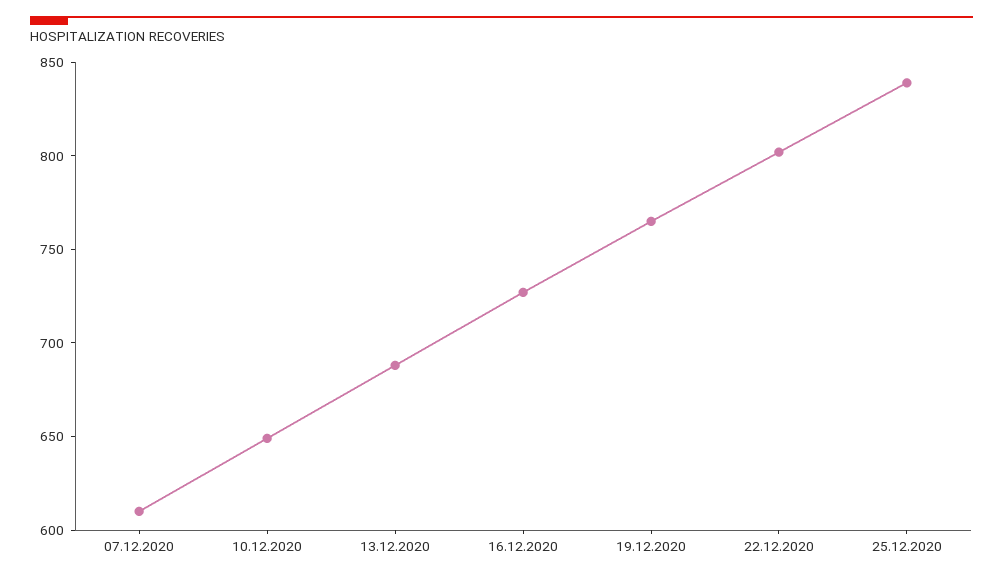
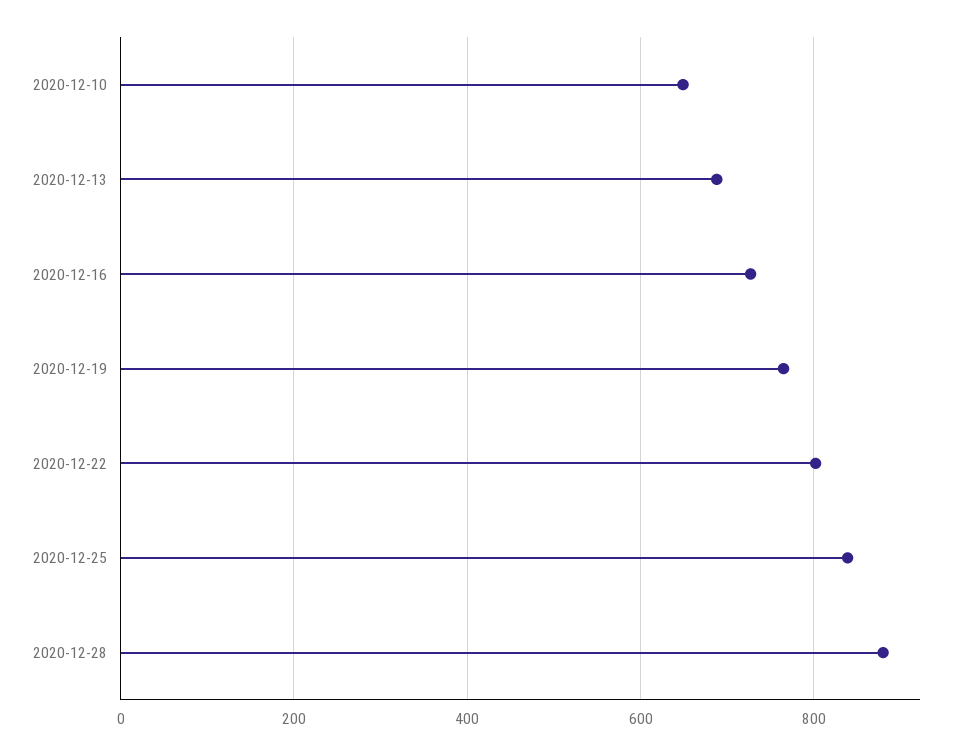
07.12.2020: 610 -> none
2020-12-28: none -> 880

